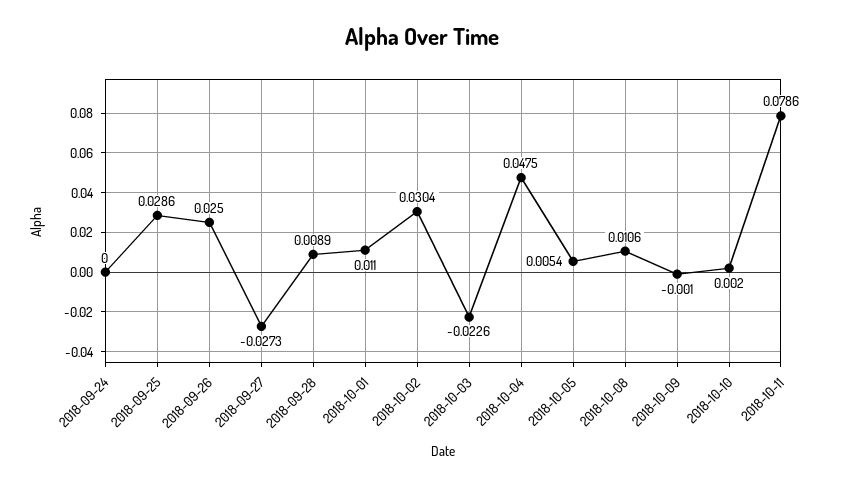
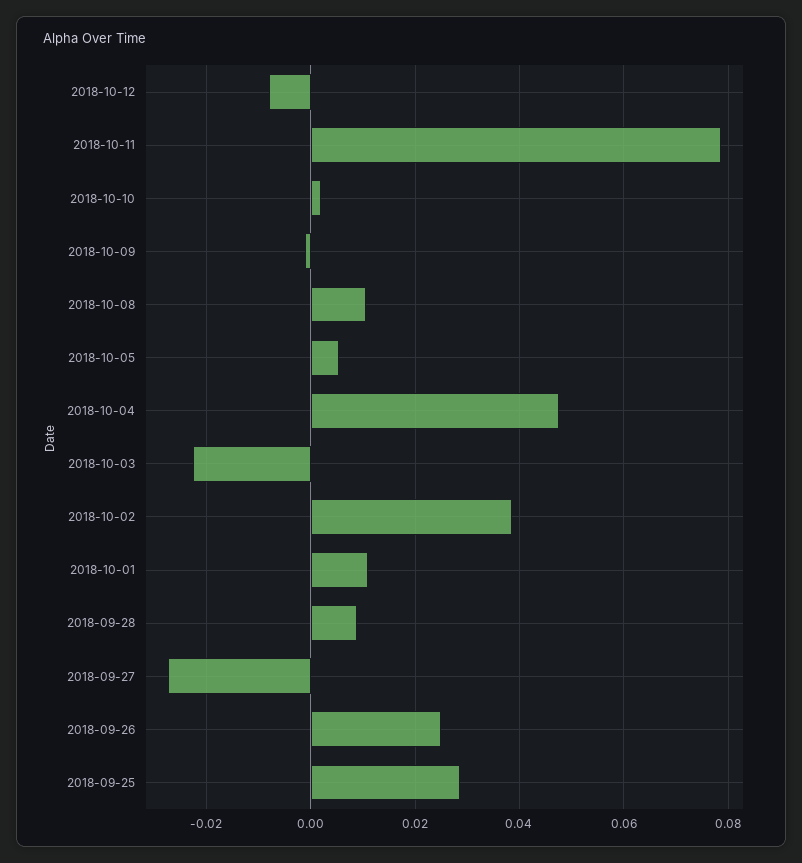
2018-09-24: 0 -> none
2018-10-02: 0.0304 -> 0.038
2018-10-12: none -> -0.008

